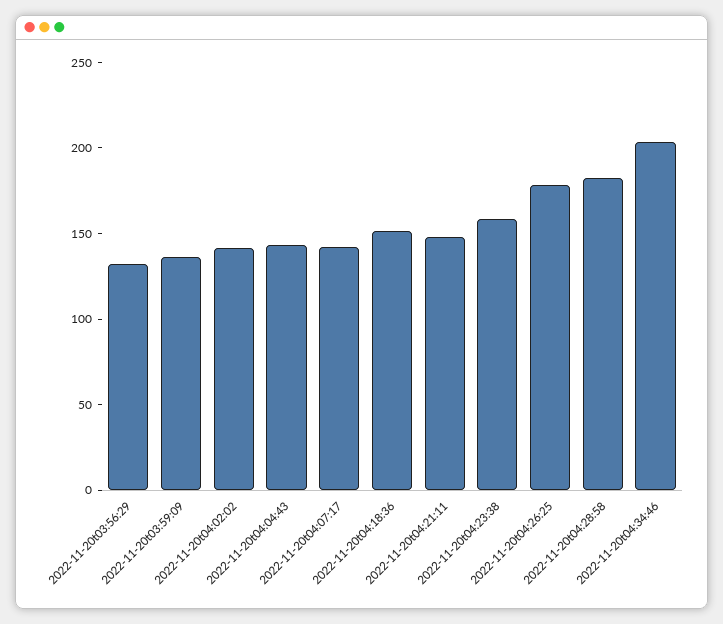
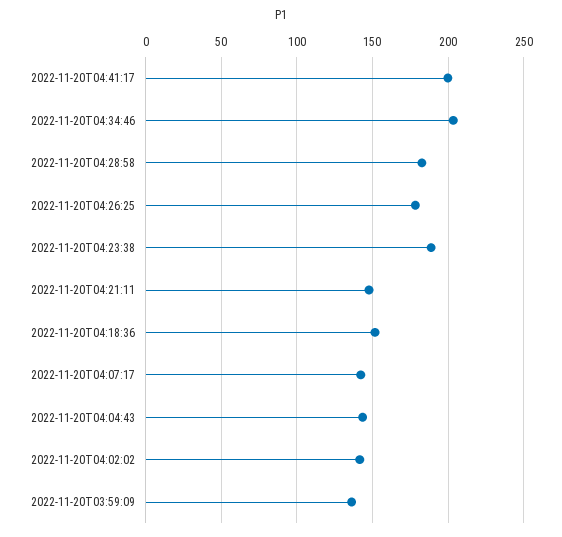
2022-11-20t03:56:29: 130 -> none
2022-11-20t04:23:38: 160 -> 190
2022-11-20T04:41:17: none -> 200

